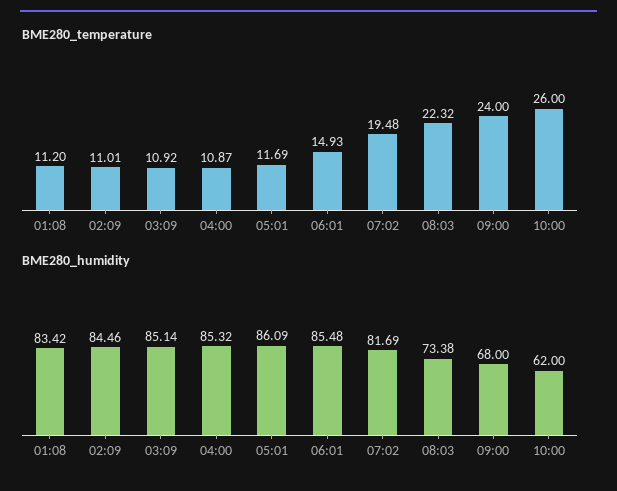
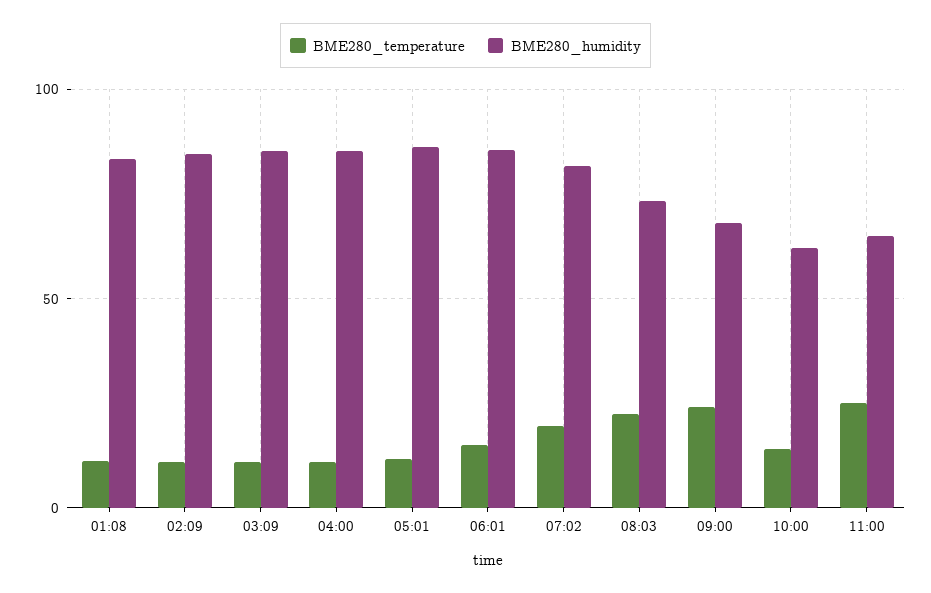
BME280_temperature, 10:00: 26 -> 15
BME280_temperature, 11:00: none -> 25
BME280_humidity, 11:00: none -> 65

